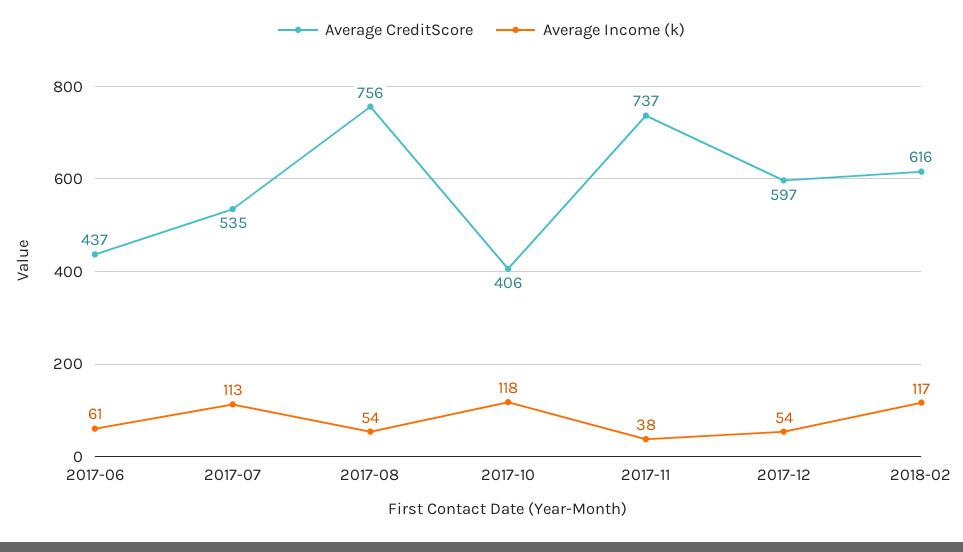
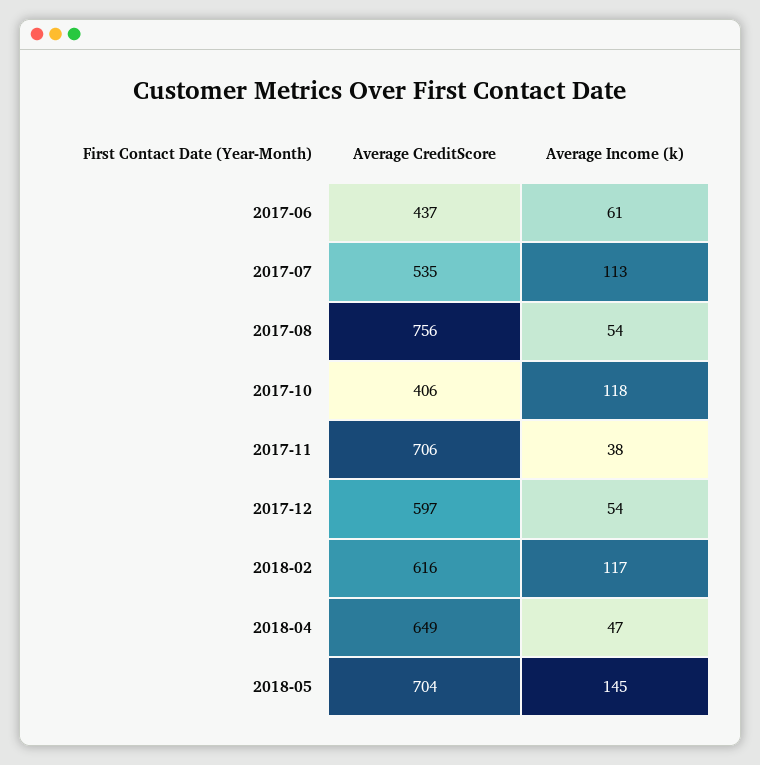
Average CreditScore, 2017-11: 737 -> 706
Average CreditScore, 2018-04: none -> 649
Average Income (k), 2018-04: none -> 47
Average CreditScore, 2018-05: none -> 704
Average Income (k), 2018-05: none -> 145

